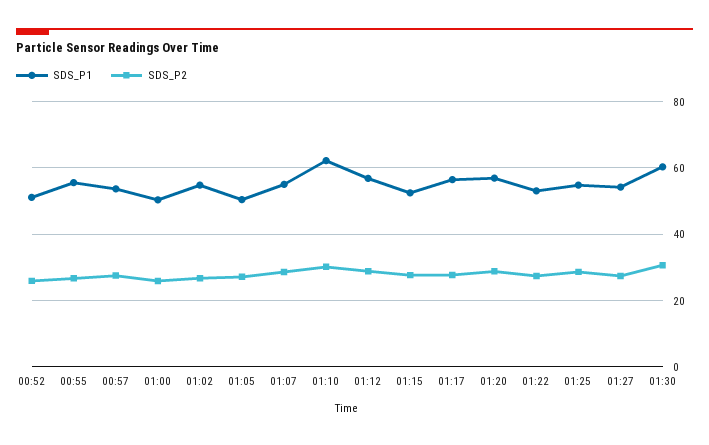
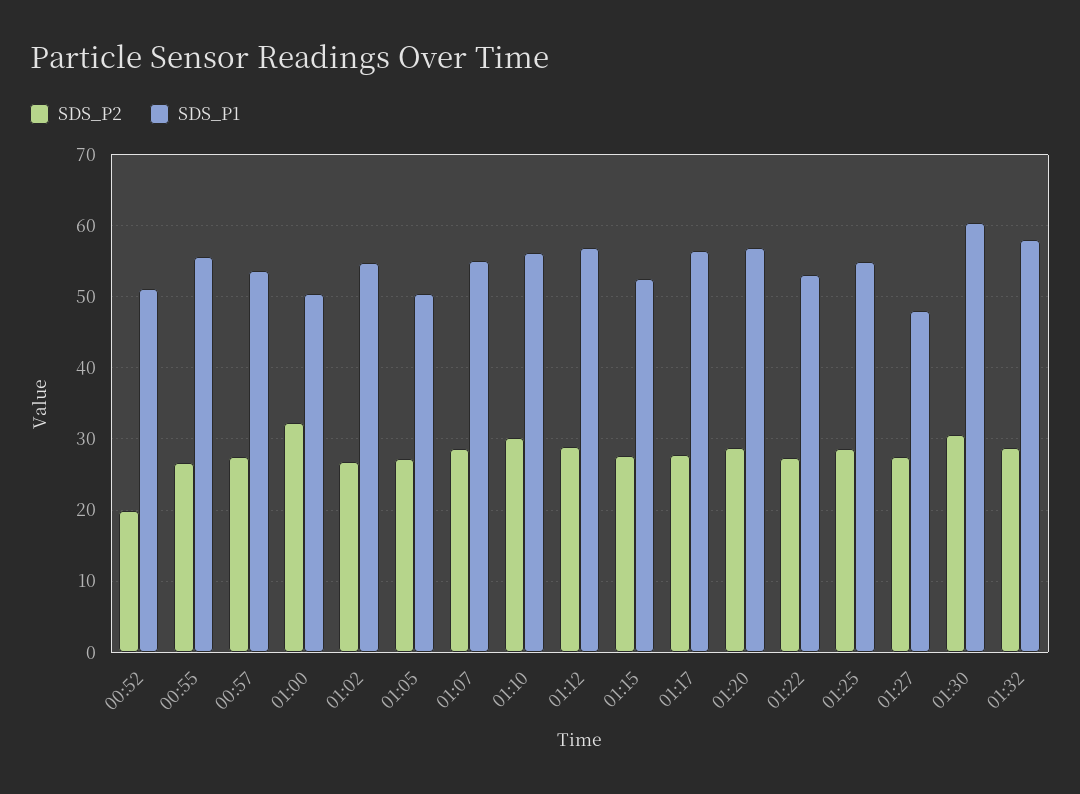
SDS_P2, 00:52: 26 -> 20
SDS_P2, 01:00: 26 -> 32
SDS_P1, 01:10: 62 -> 56
SDS_P1, 01:27: 54 -> 48
SDS_P2, 01:32: none -> 29
SDS_P1, 01:32: none -> 58

